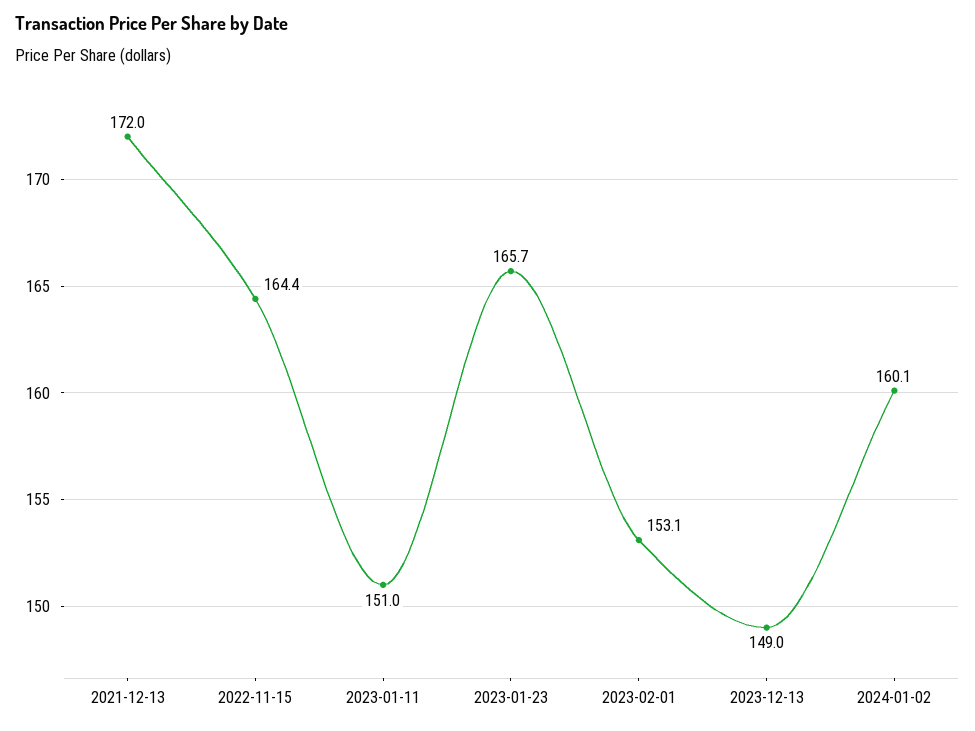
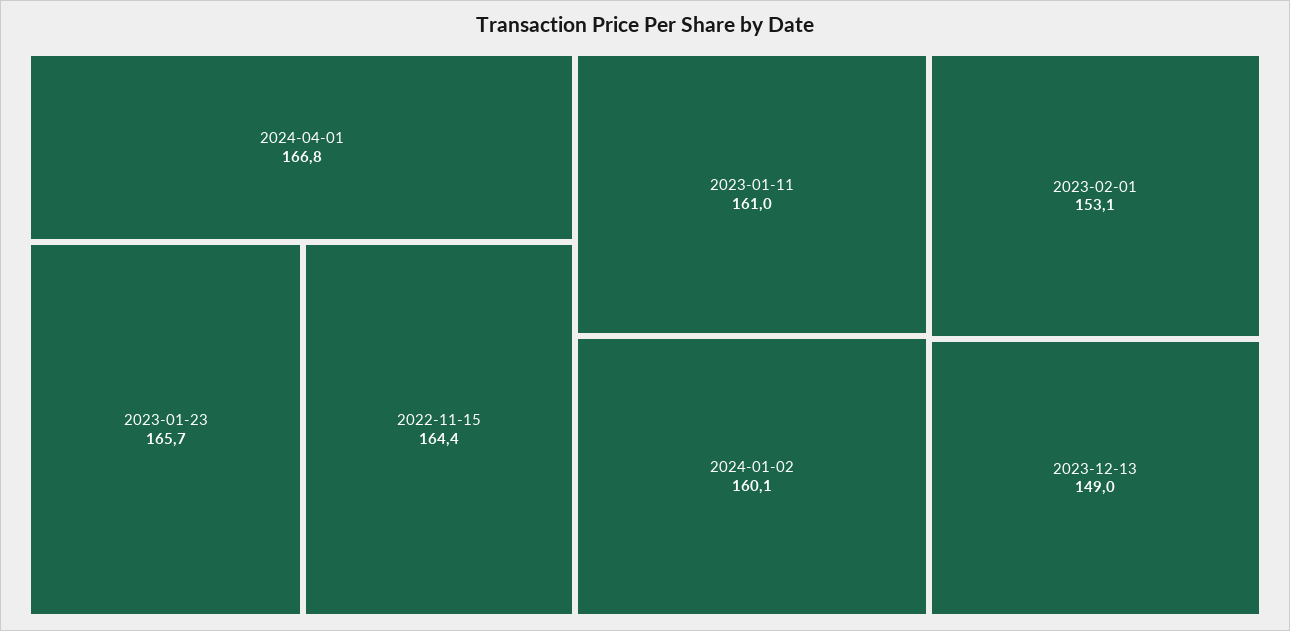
2021-12-13: 172 -> none
2023-01-11: 151 -> 161
2024-04-01: none -> 166.8

